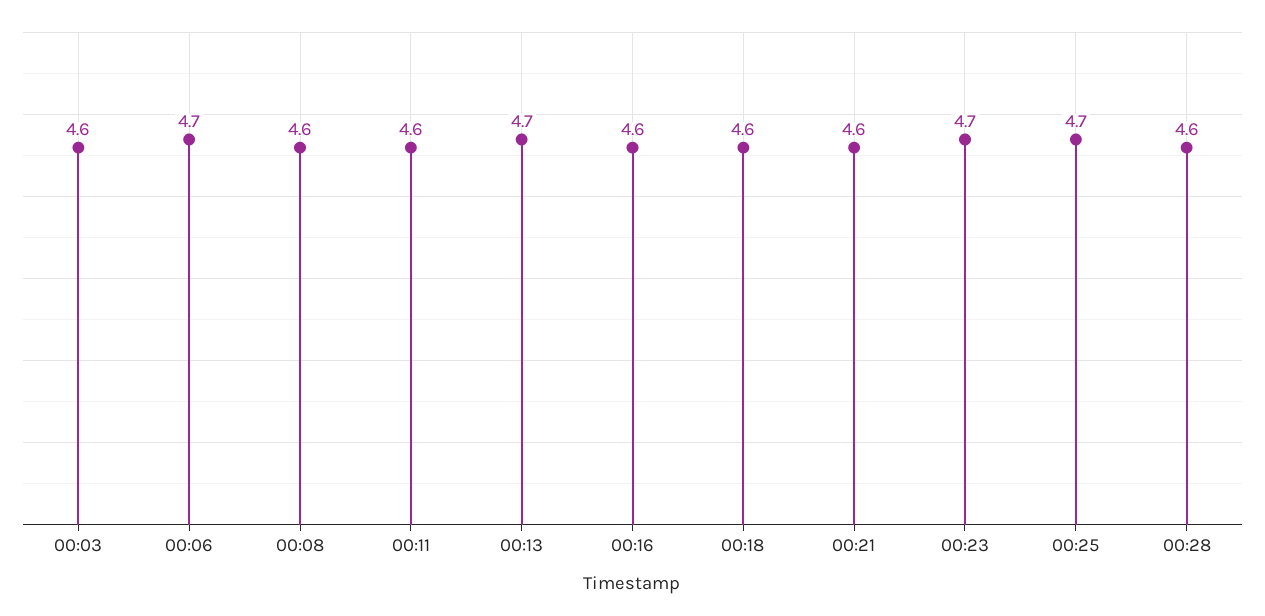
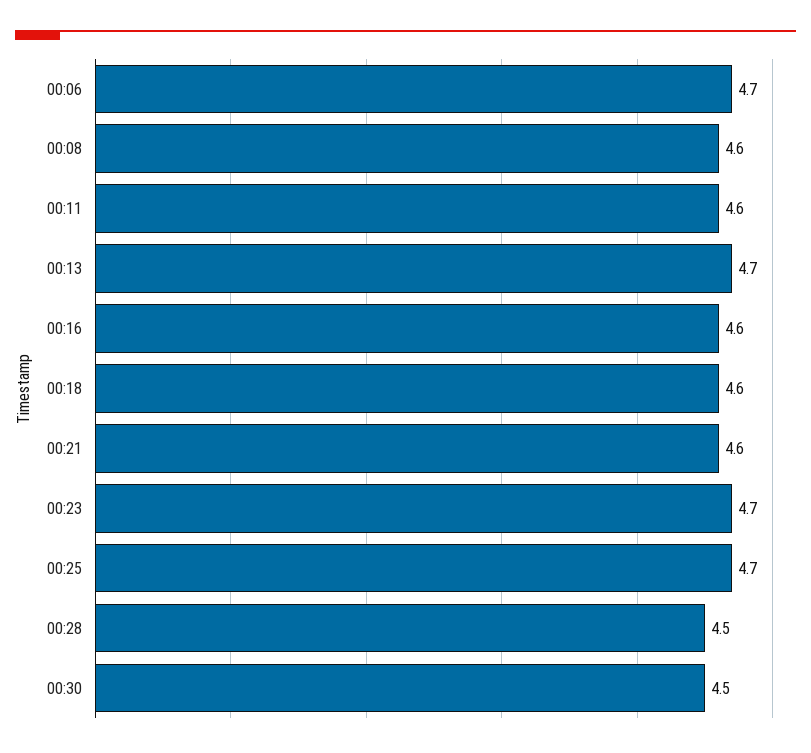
00:03: 4.6 -> none
00:28: 4.6 -> 4.5
00:30: none -> 4.5

